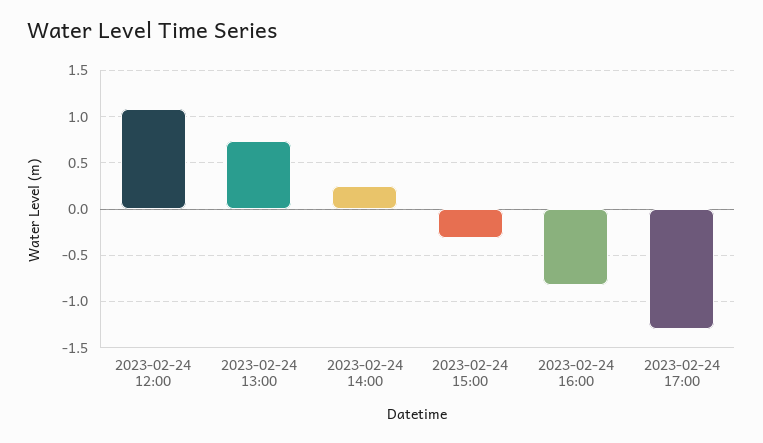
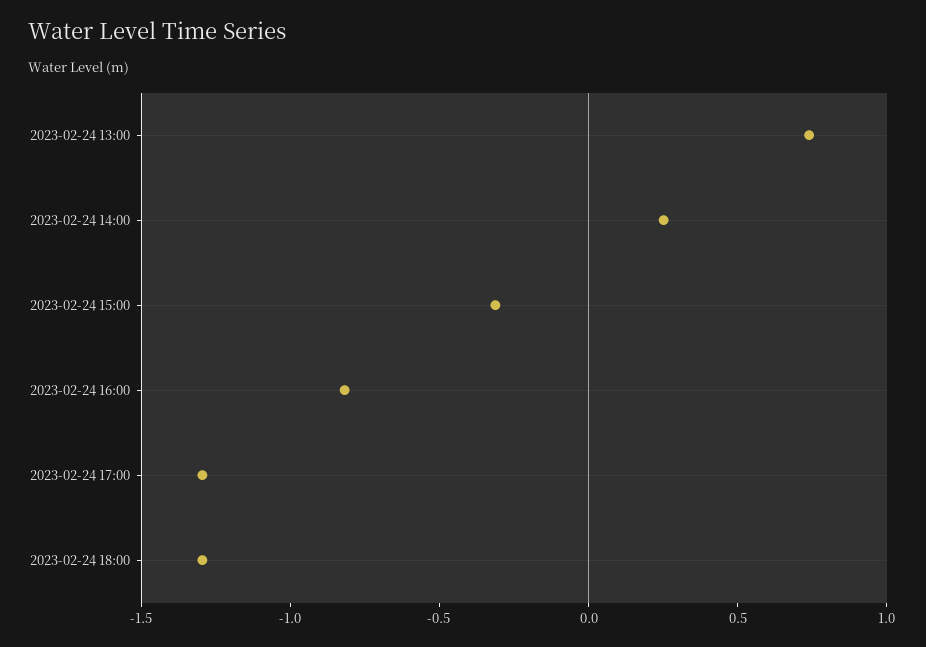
2023-02-24 12:00: 1.1 -> none
2023-02-24 18:00: none -> -1.3

